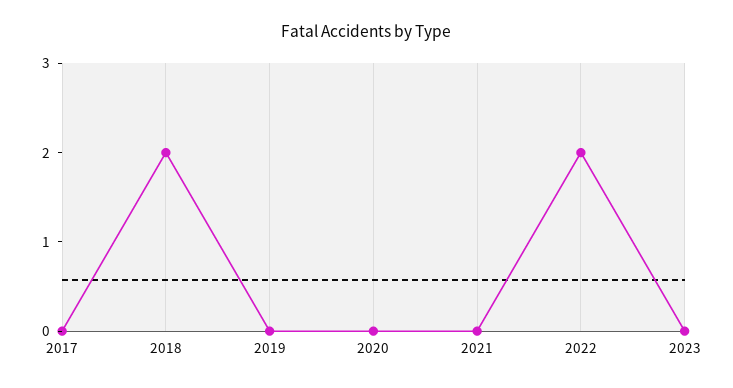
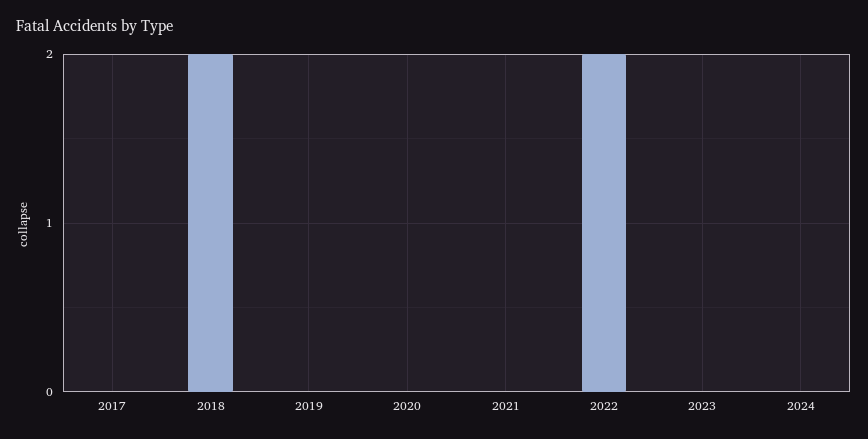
2024: none -> 0

